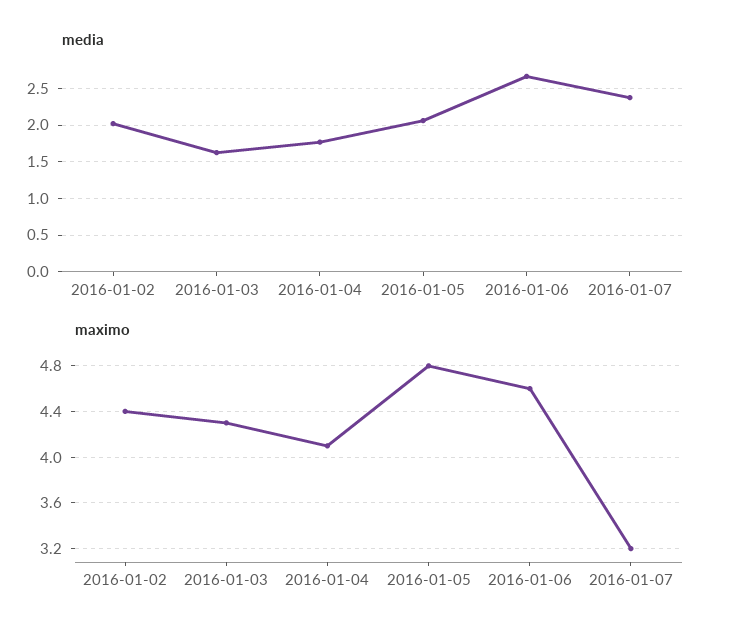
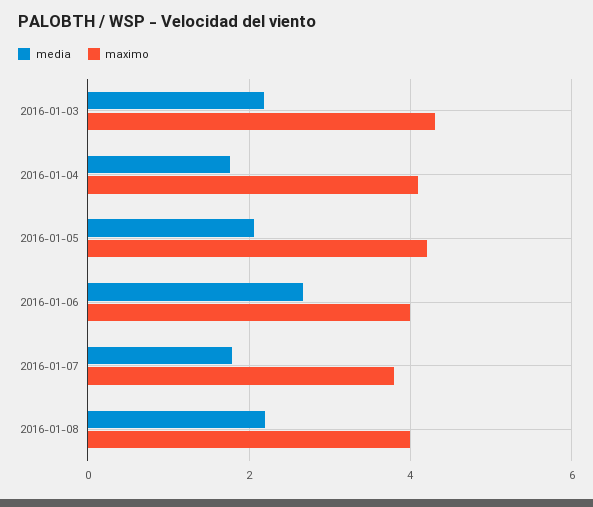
media, 2016-01-02: 2 -> none
media, 2016-01-03: 1.6 -> 2.2
media, 2016-01-07: 2.4 -> 1.8
maximo, 2016-01-02: 4.4 -> none
maximo, 2016-01-05: 4.8 -> 4.2
maximo, 2016-01-06: 4.6 -> 4
maximo, 2016-01-07: 3.2 -> 3.8
media, 2016-01-08: none -> 2.2
maximo, 2016-01-08: none -> 4

